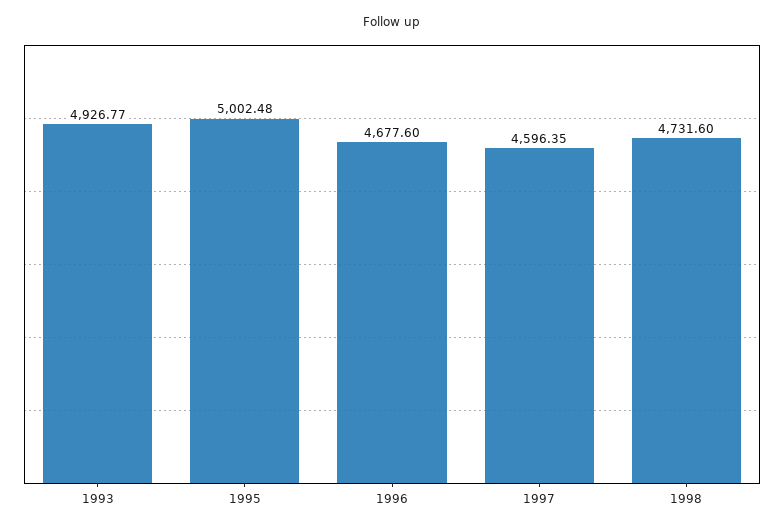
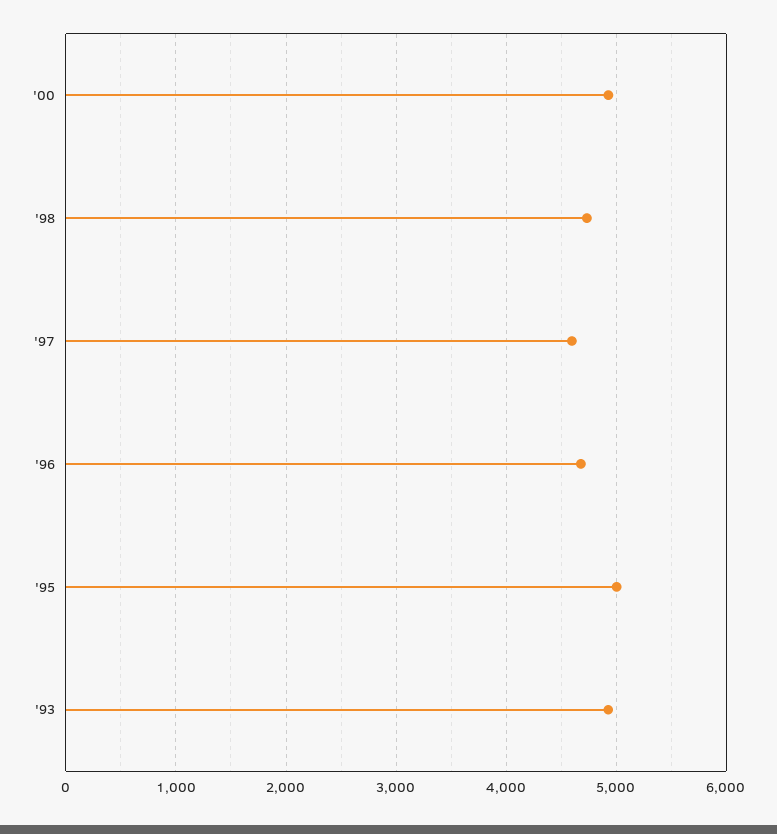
'00: none -> 4900

